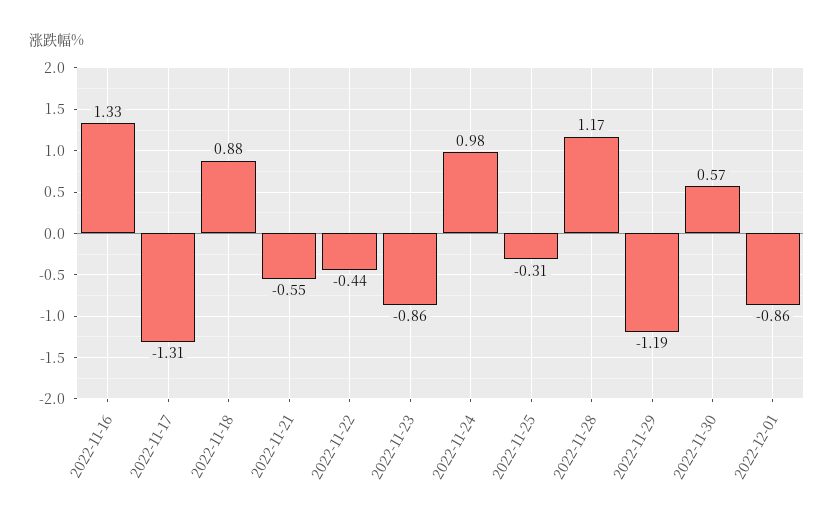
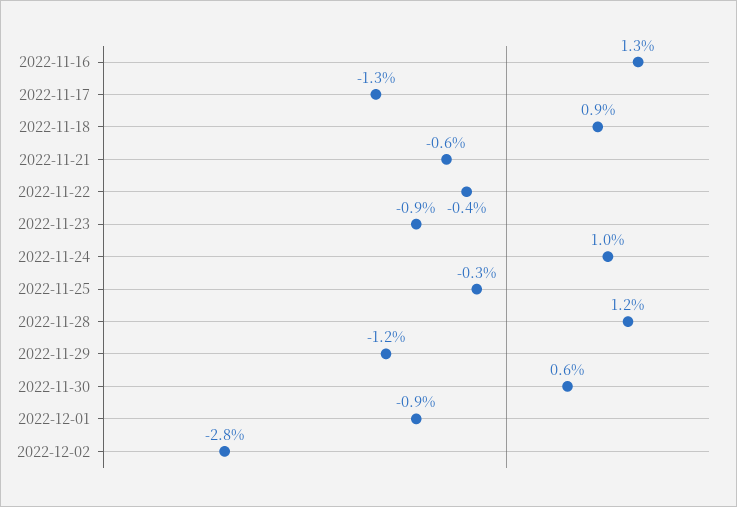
2022-12-02: none -> -2.8

